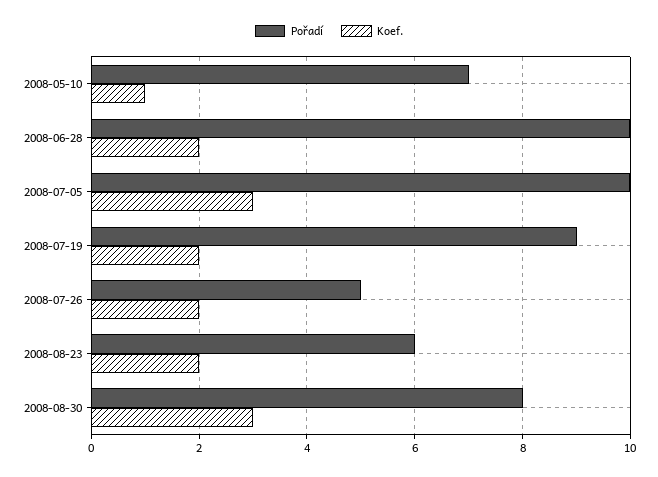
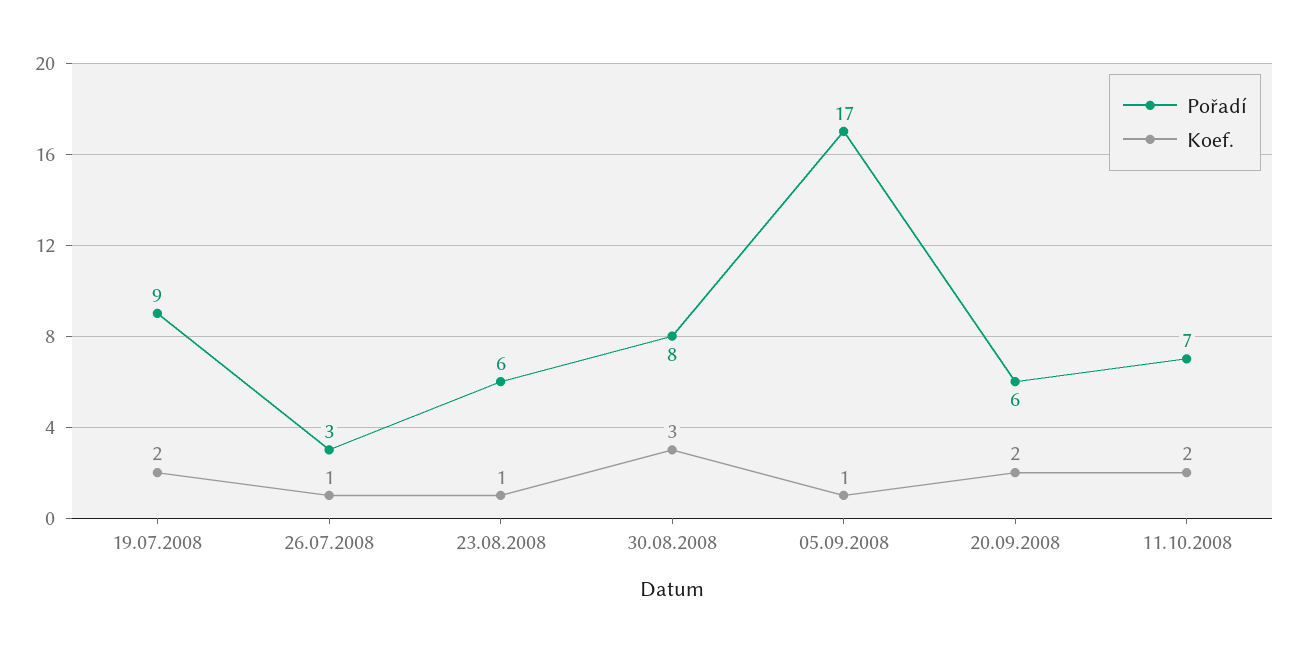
Pořadí, 2008-05-10: 7 -> none
Koef., 2008-05-10: 1 -> none
Pořadí, 2008-06-28: 10 -> none
Koef., 2008-06-28: 2 -> none
Pořadí, 2008-07-05: 10 -> none
Koef., 2008-07-05: 3 -> none
Pořadí, 2008-07-26: 5 -> 3
Koef., 2008-07-26: 2 -> 1
Koef., 2008-08-23: 2 -> 1
Pořadí, 05.09.2008: none -> 17
Koef., 05.09.2008: none -> 1
Pořadí, 20.09.2008: none -> 6
Koef., 20.09.2008: none -> 2
Pořadí, 11.10.2008: none -> 7
Koef., 11.10.2008: none -> 2

